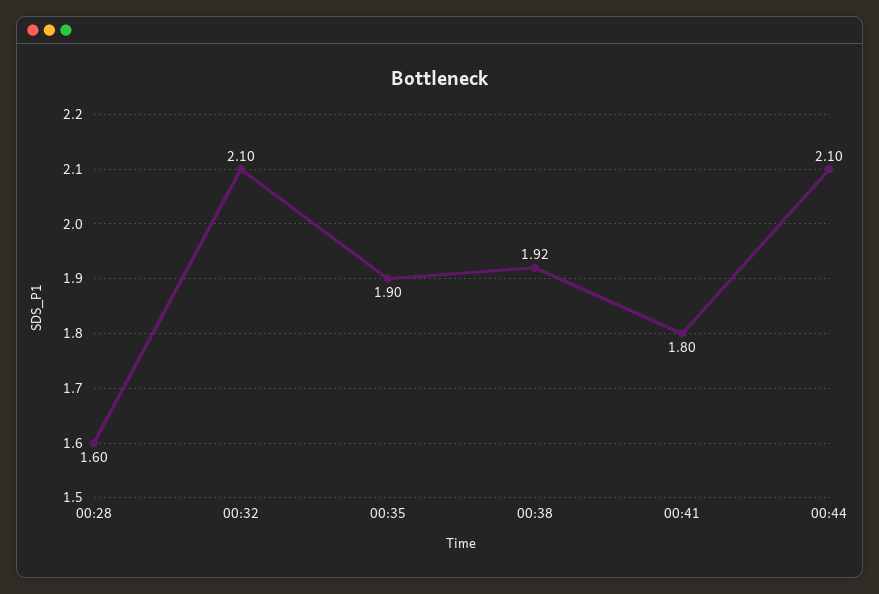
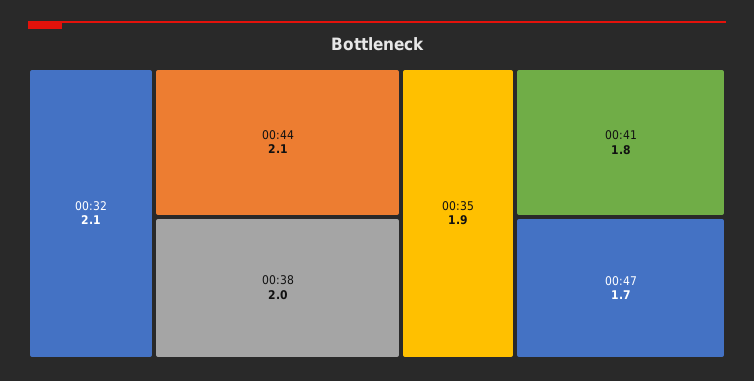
00:28: 1.6 -> none
00:38: 1.92 -> 2
00:47: none -> 1.7

